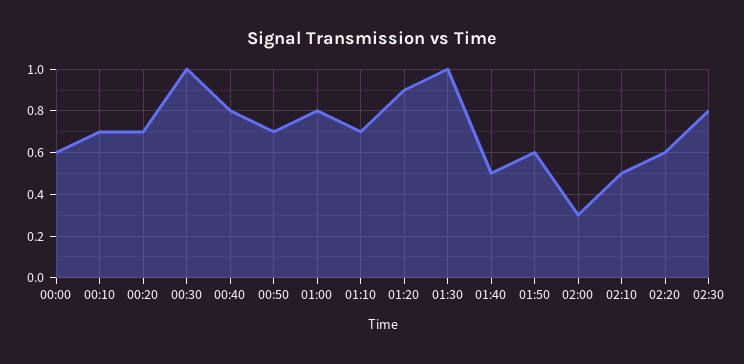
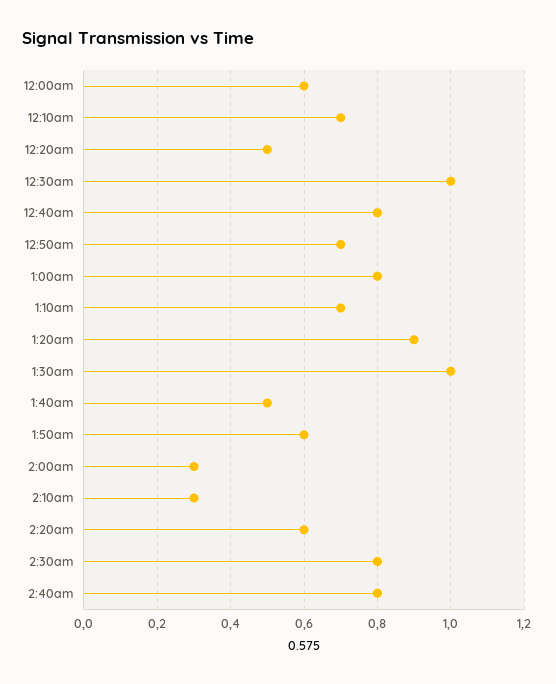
00:20: 0.7 -> 0.5
02:10: 0.5 -> 0.3
2:40am: none -> 0.8

